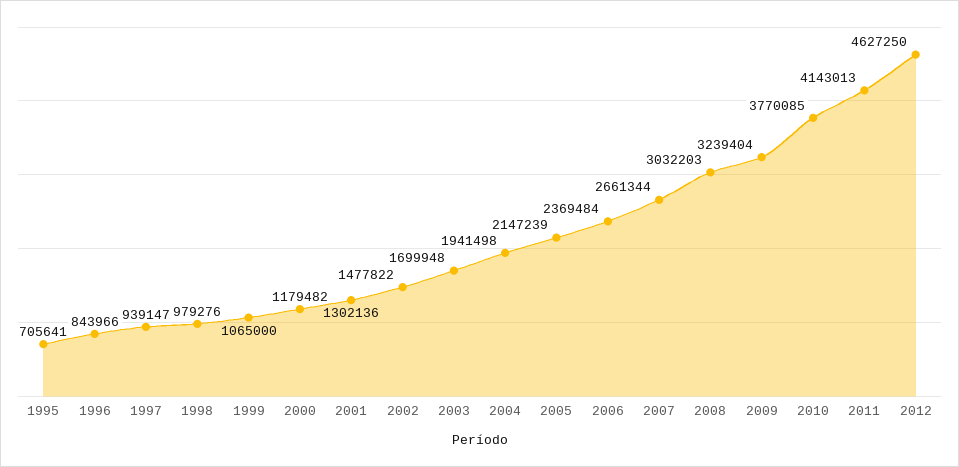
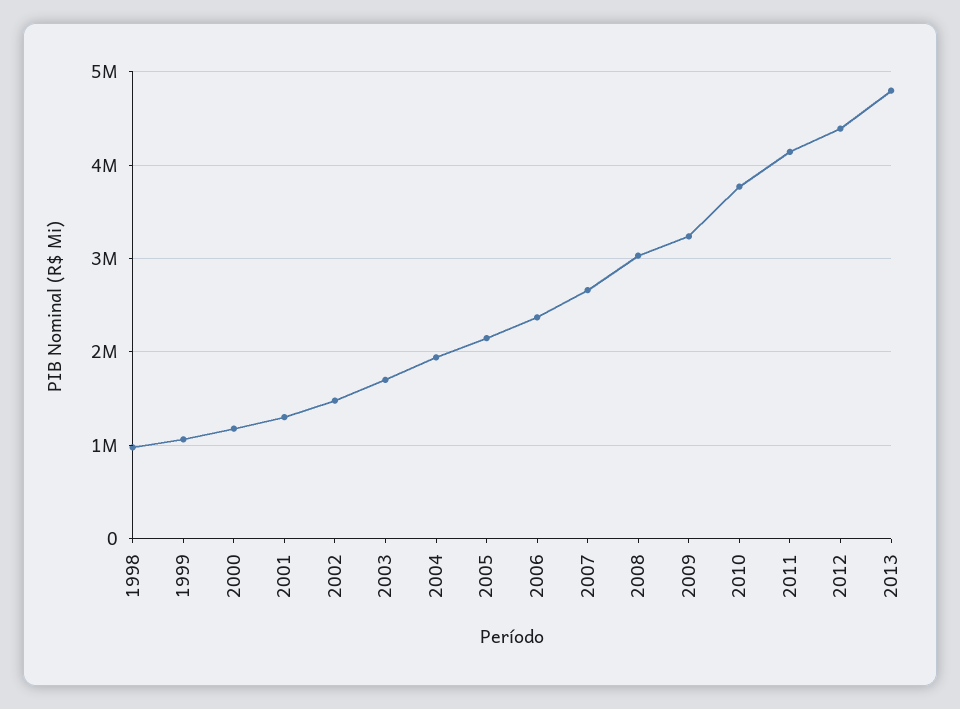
1995: 705641 -> none
1996: 843966 -> none
1997: 939147 -> none
2012: 4627250 -> 4400000
2013: none -> 4800000

